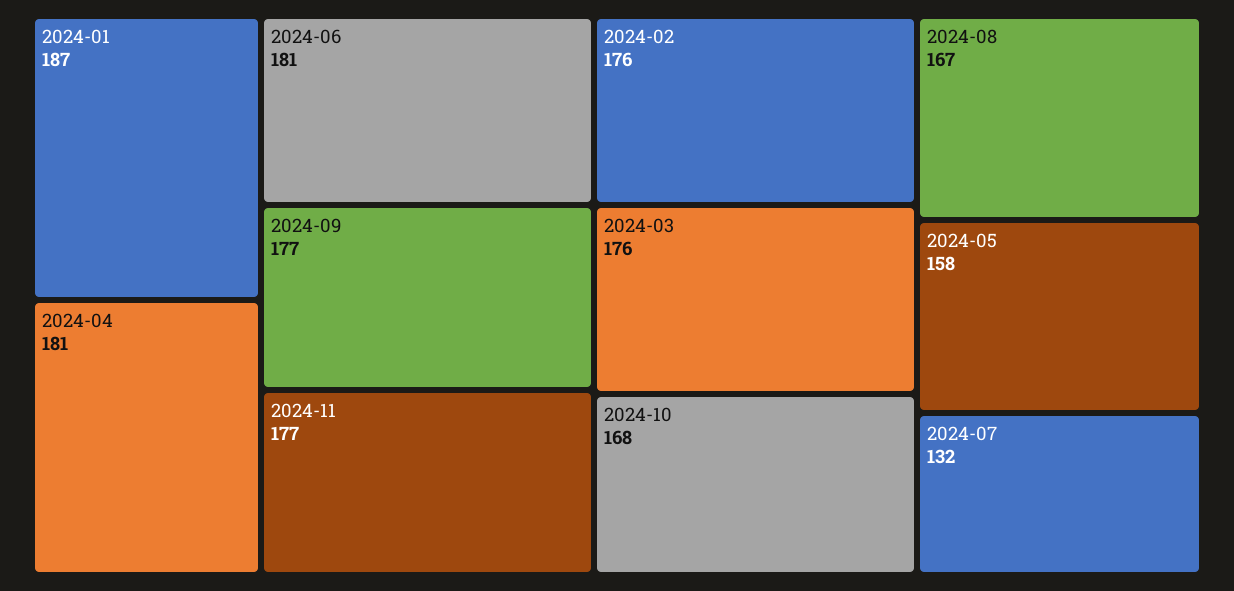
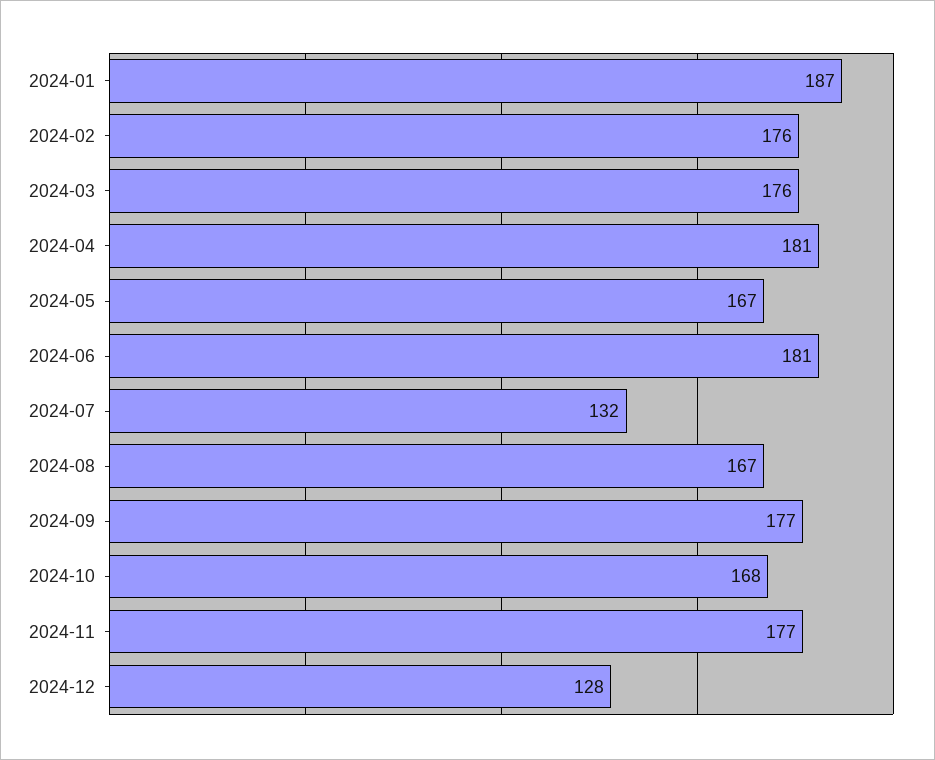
2024-05: 158 -> 167
2024-12: none -> 128

